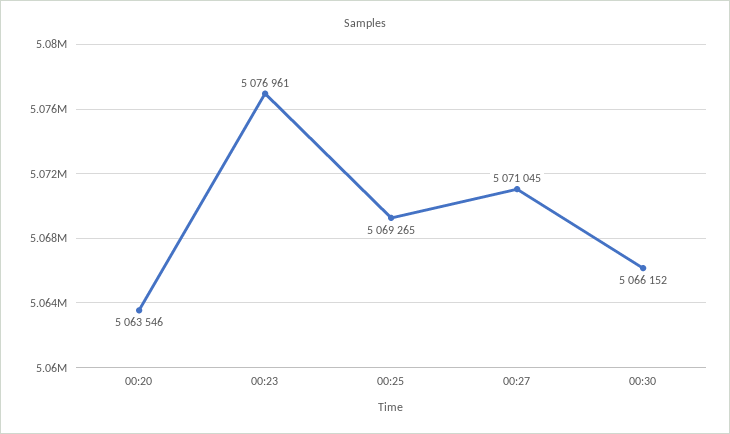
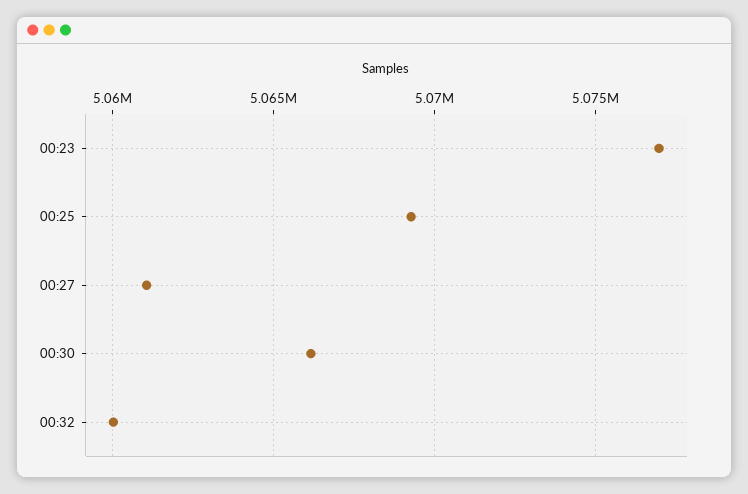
00:20: 5063546 -> none
00:27: 5071045 -> 5061000
00:32: none -> 5060000

